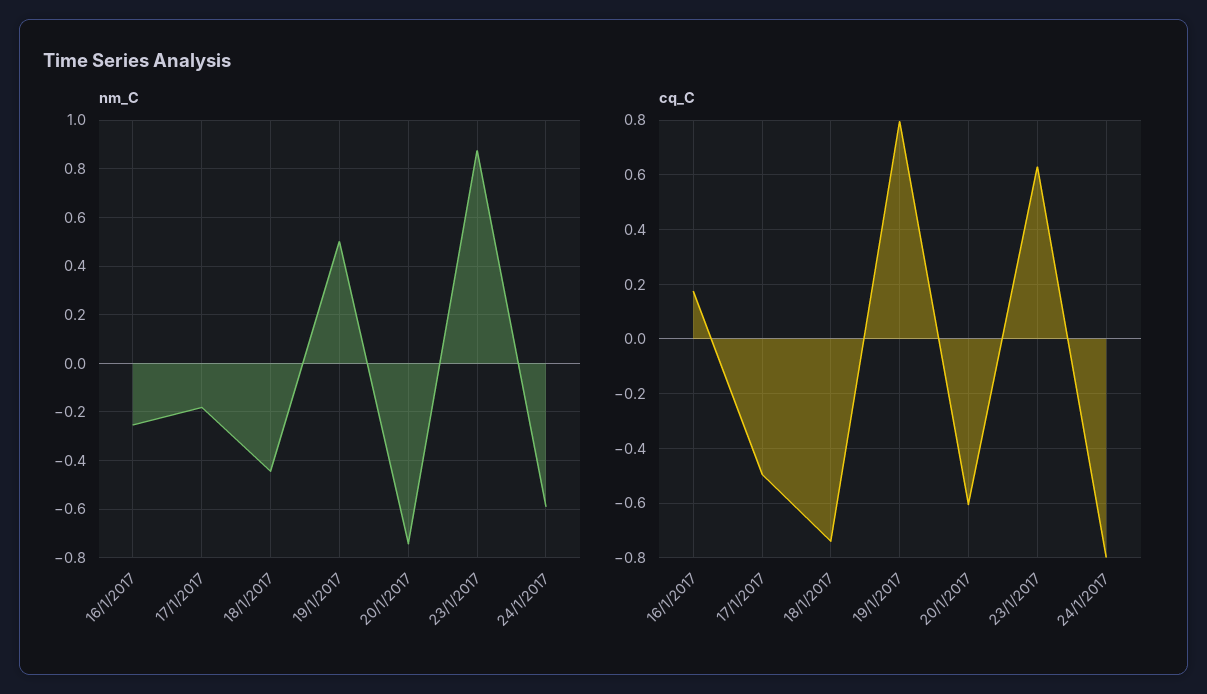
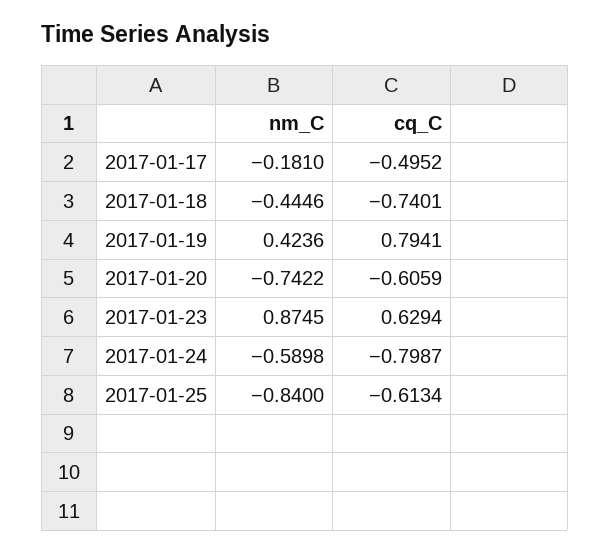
nm_C, 16/1/2017: -0.25 -> none
nm_C, 19/1/2017: 0.5 -> 0.4236
cq_C, 16/1/2017: 0.175 -> none
nm_C, 2017-01-25: none -> -0.84
cq_C, 2017-01-25: none -> -0.6134

